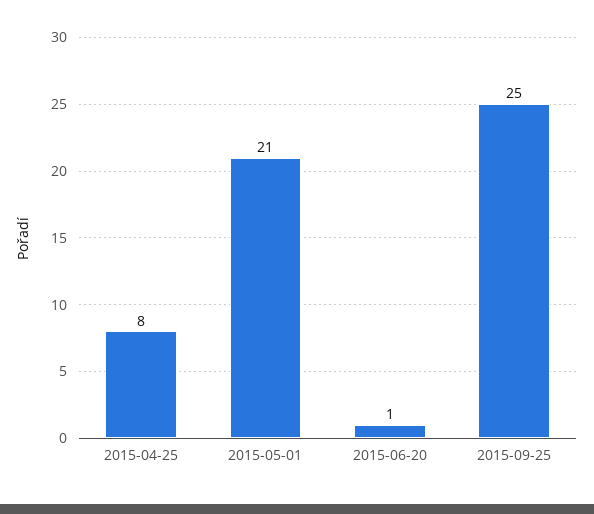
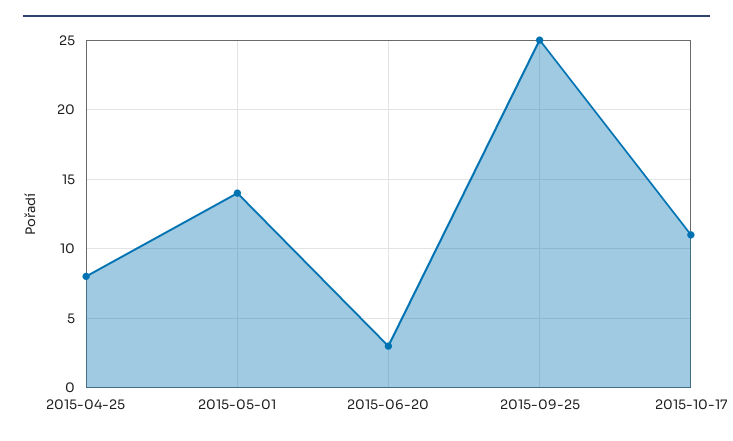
2015-05-01: 21 -> 14
2015-06-20: 1 -> 3
2015-10-17: none -> 11

